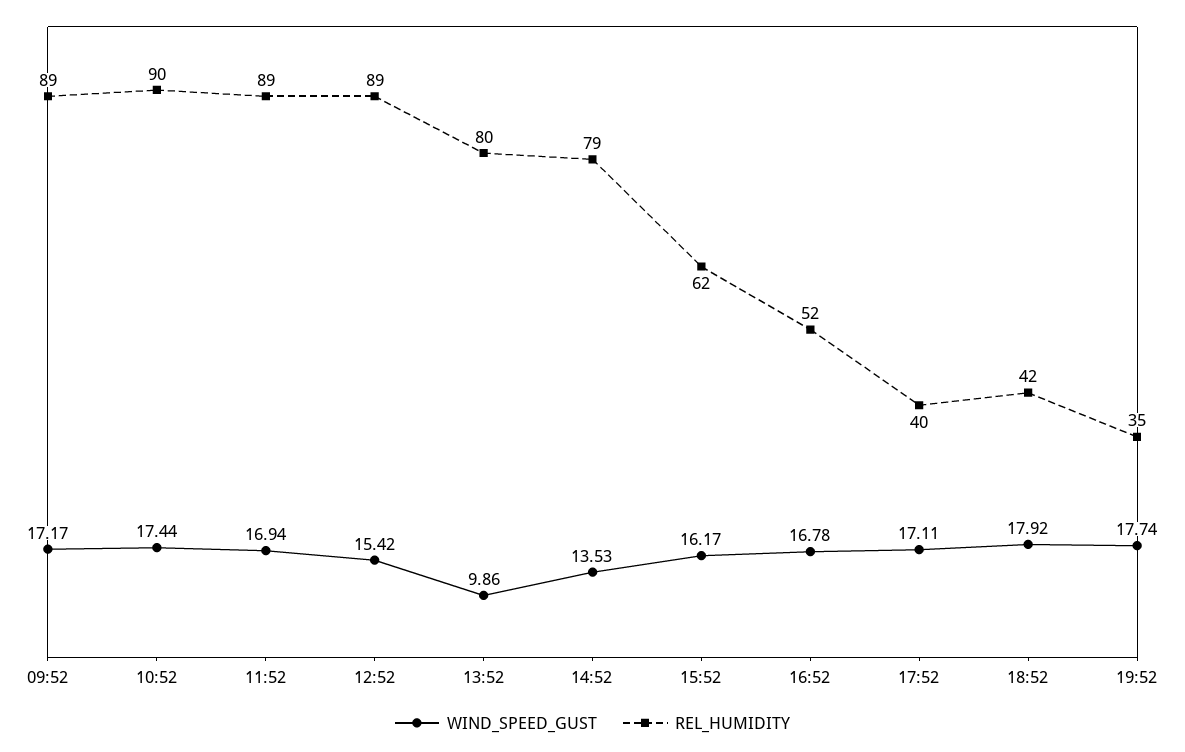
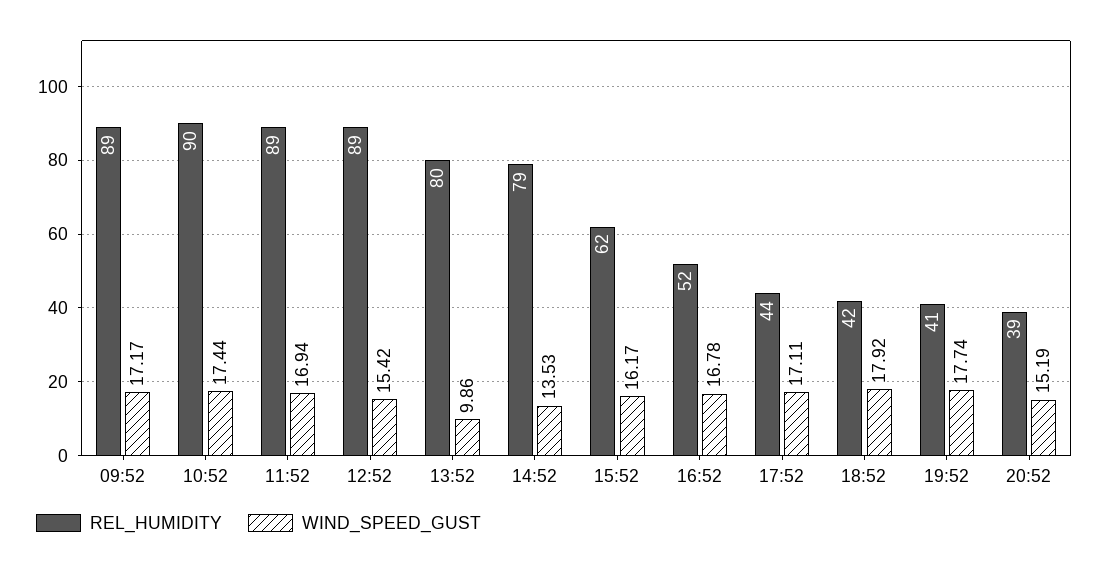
REL_HUMIDITY, 17:52: 40 -> 44
REL_HUMIDITY, 19:52: 35 -> 41
REL_HUMIDITY, 20:52: none -> 39
WIND_SPEED_GUST, 20:52: none -> 15.19

